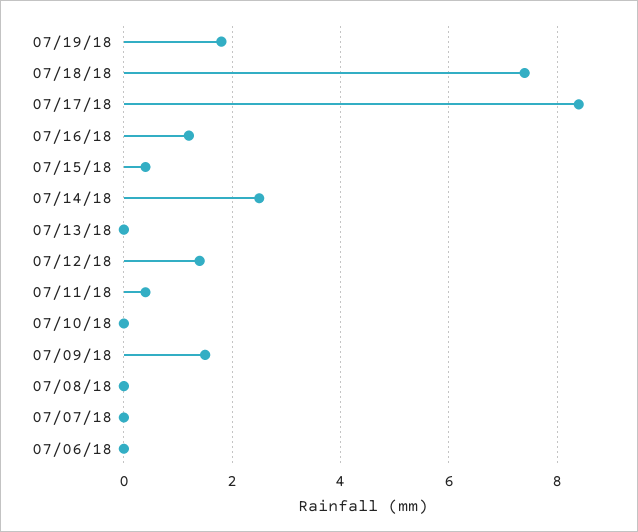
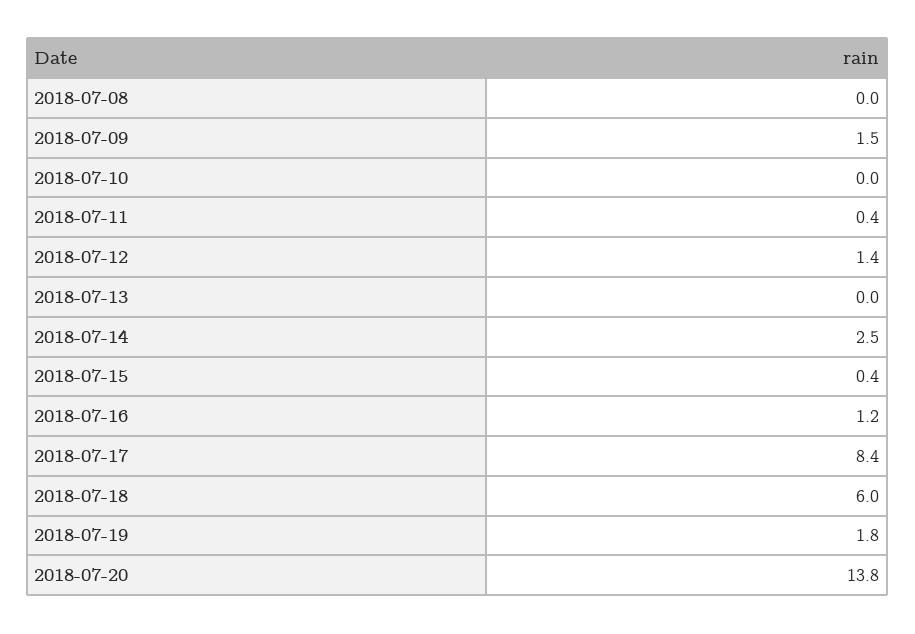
07/18/18: 7.5 -> 6
07/07/18: 0 -> none
07/06/18: 0 -> none
2018-07-20: none -> 13.8

